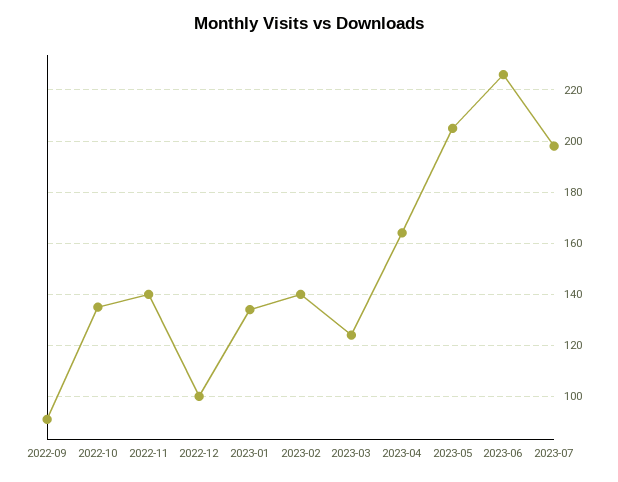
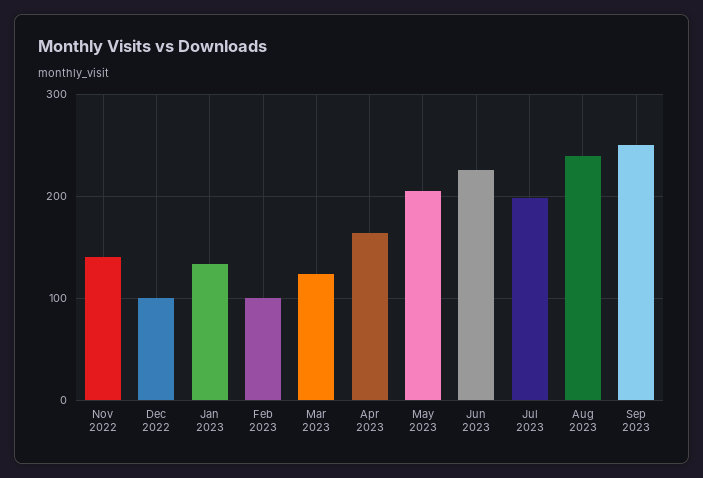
2022-09: 90 -> none
2022-10: 135 -> none
2023-02: 140 -> 100
Aug 2023: none -> 240
Sep 2023: none -> 250

